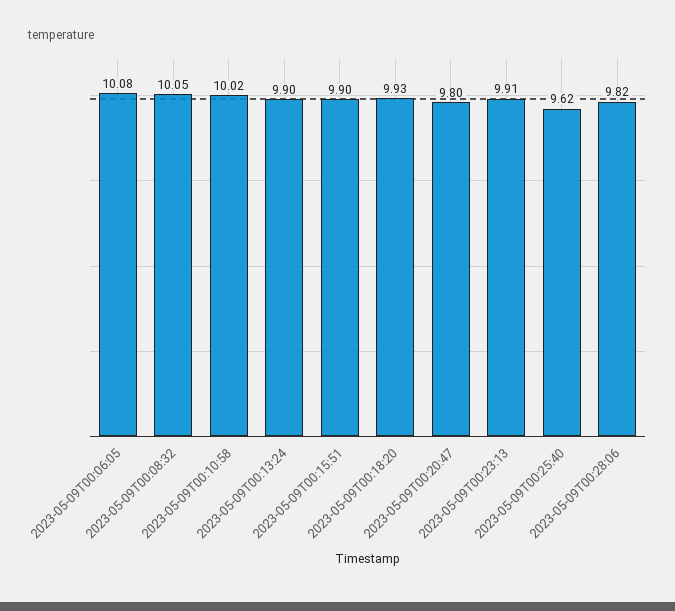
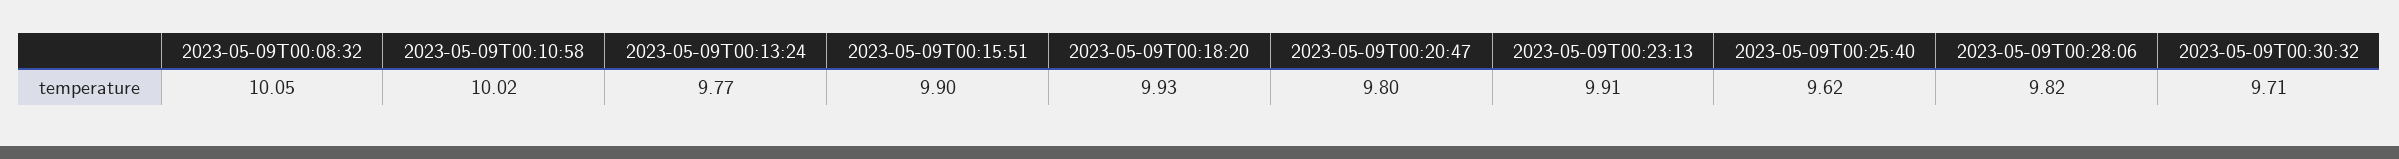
2023-05-09T00:06:05: 10.08 -> none
2023-05-09T00:13:24: 9.9 -> 9.77
2023-05-09T00:30:32: none -> 9.71

